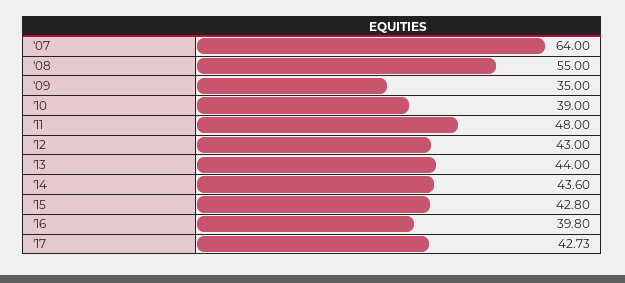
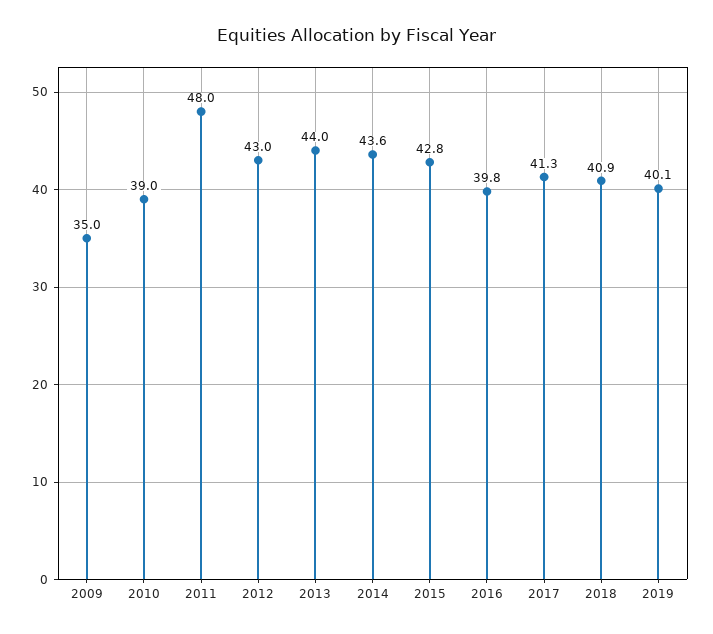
'07: 64 -> none
'08: 55 -> none
'17: 42.73 -> 41.3
2018: none -> 40.9
2019: none -> 40.1

